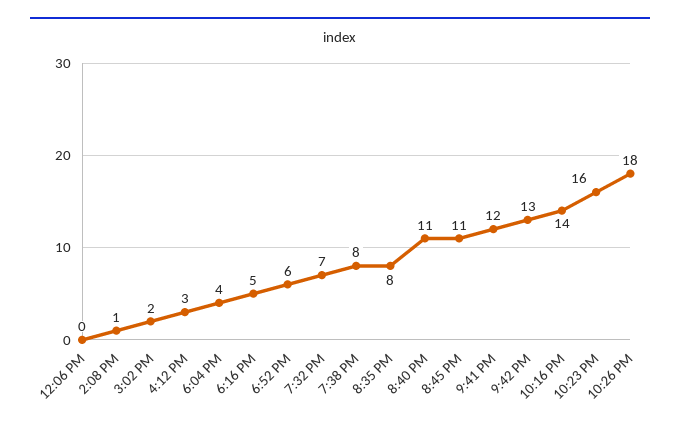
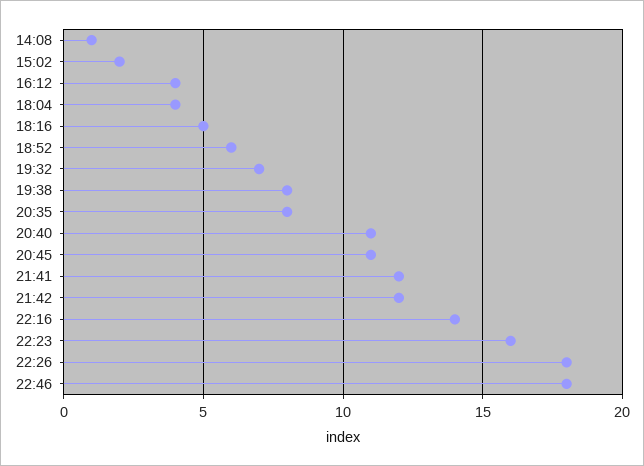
12:06 PM: 0 -> none
4:12 PM: 3 -> 4
9:42 PM: 13 -> 12
22:46: none -> 18

